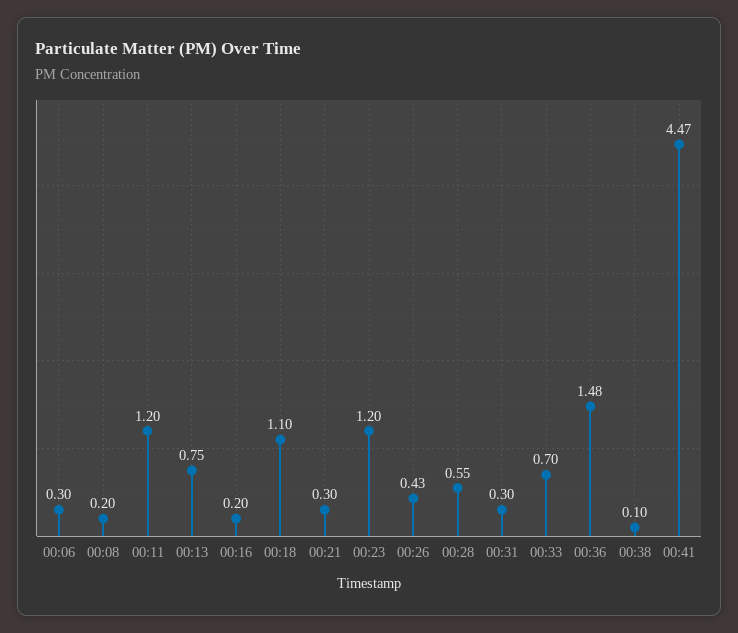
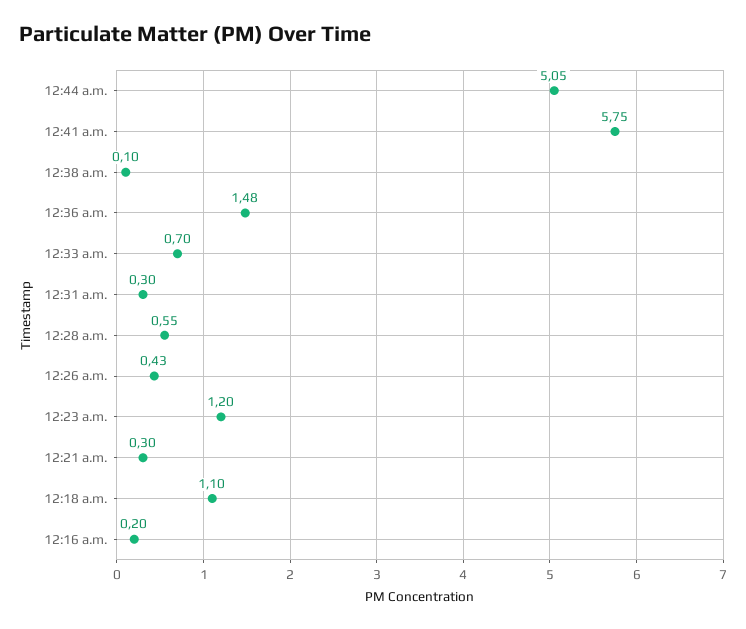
00:06: 0.3 -> none
00:08: 0.2 -> none
00:11: 1.2 -> none
00:13: 0.75 -> none
00:41: 4.47 -> 5.75
12:44 a.m.: none -> 5.05

